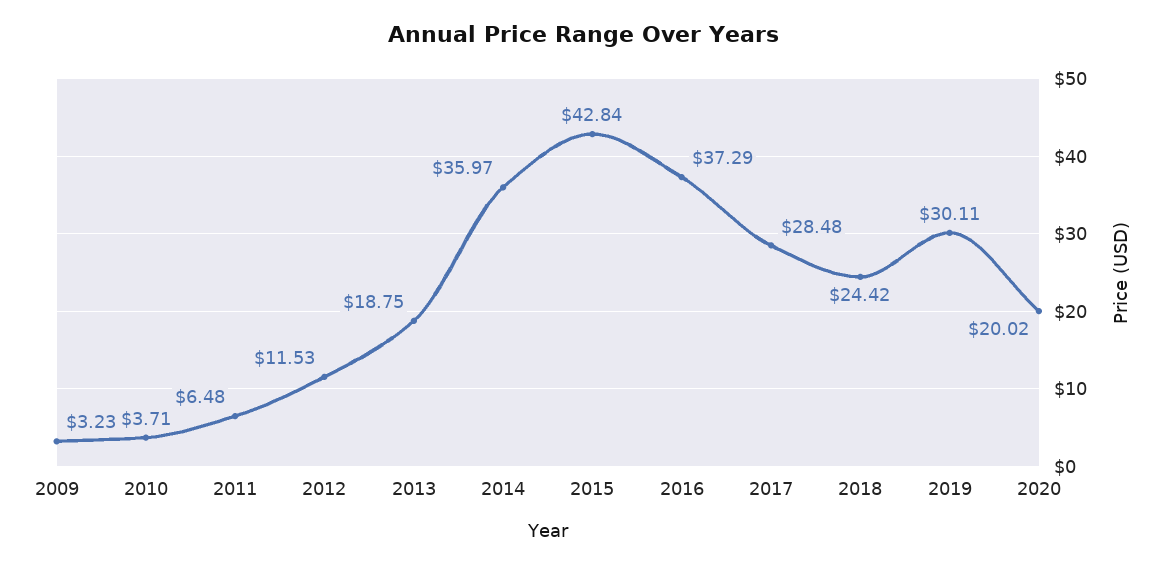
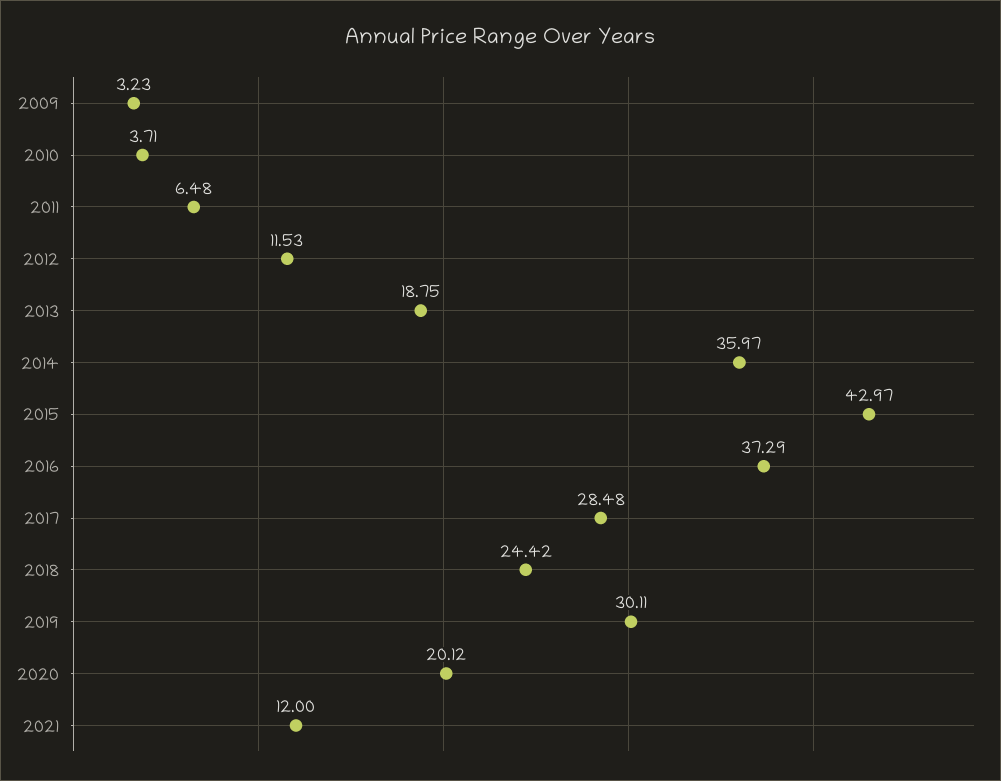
2015: 42.84 -> 42.97
2020: 20.02 -> 20.12
2021: none -> 12

